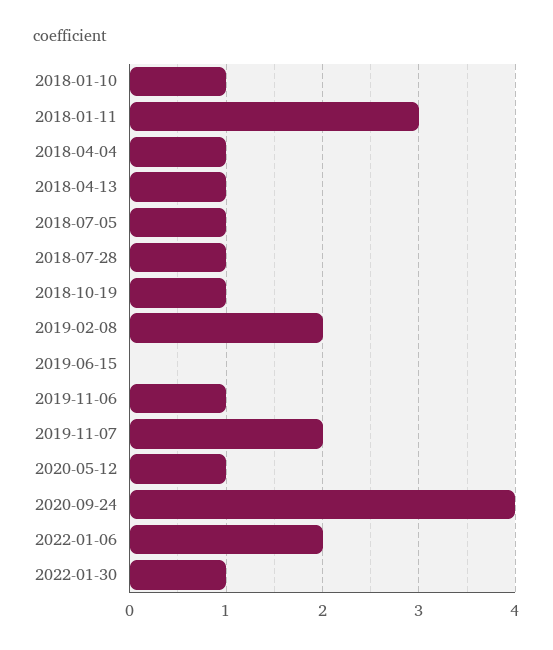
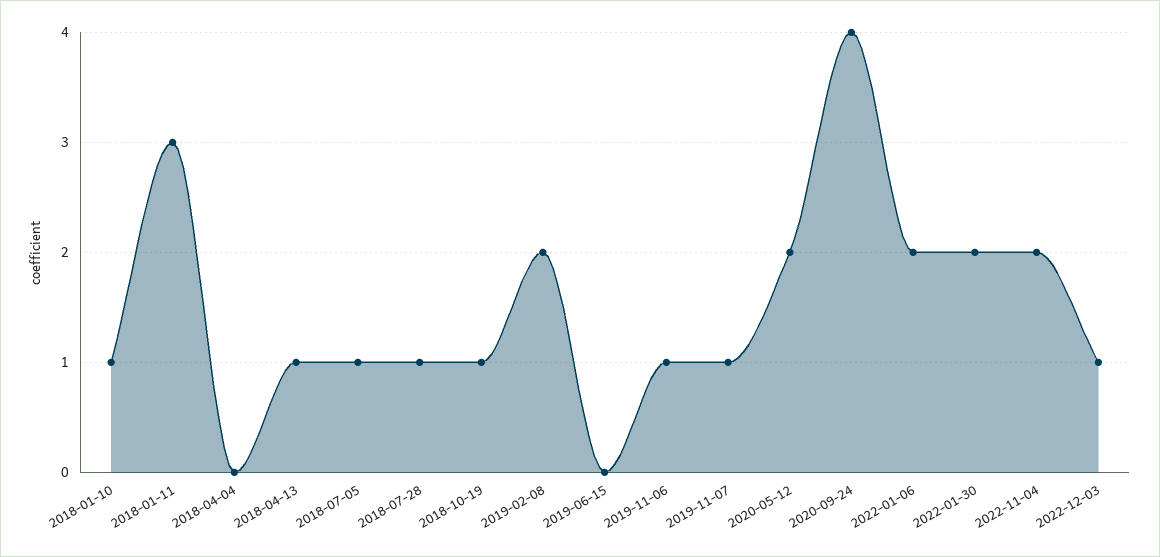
2018-04-04: 1 -> 0
2019-11-07: 2 -> 1
2020-05-12: 1 -> 2
2022-01-30: 1 -> 2
2022-11-04: none -> 2
2022-12-03: none -> 1

